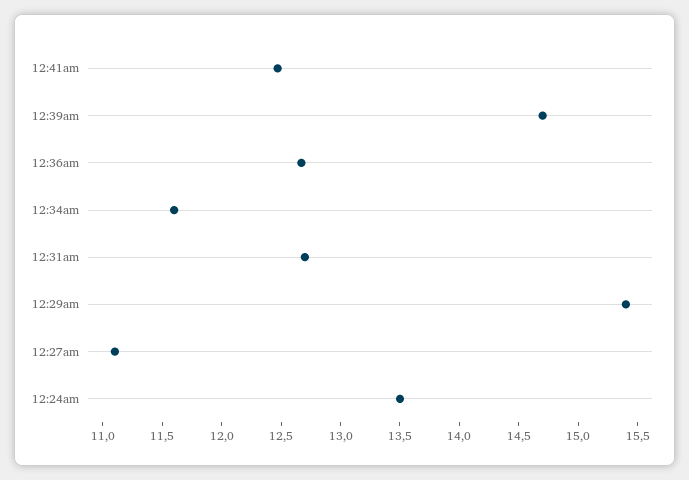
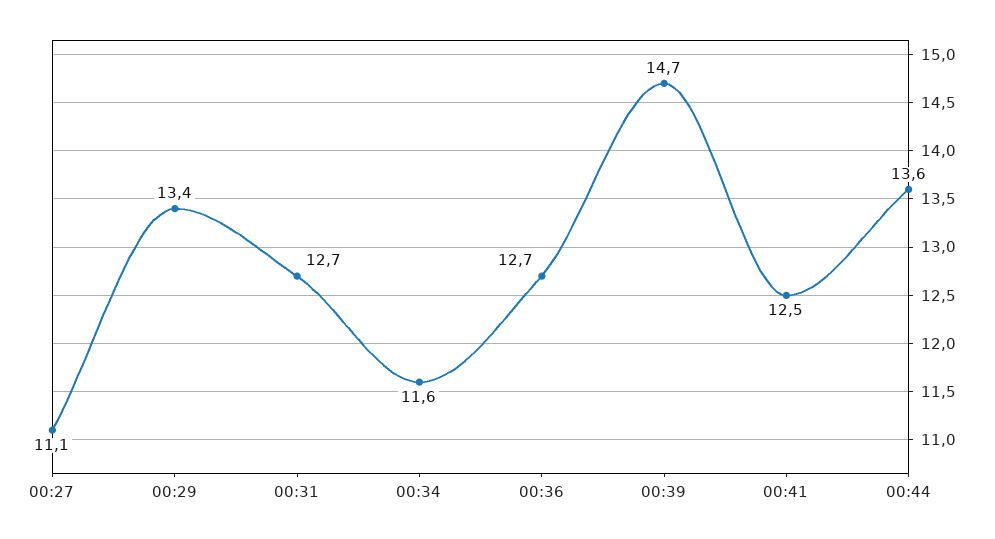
12:29am: 15.4 -> 13.4
12:24am: 13.5 -> none
00:44: none -> 13.6

